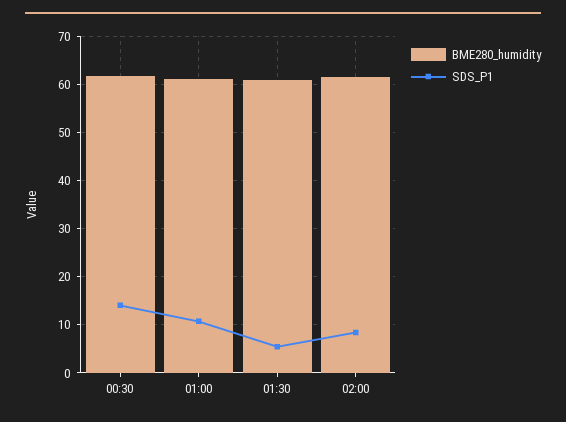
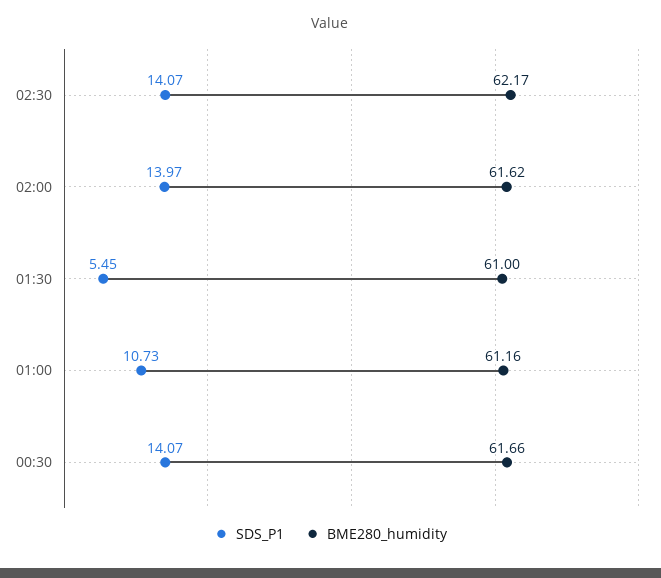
SDS_P1, 02:00: 8 -> 13.97
SDS_P1, 02:30: none -> 14.07
BME280_humidity, 02:30: none -> 62.17

